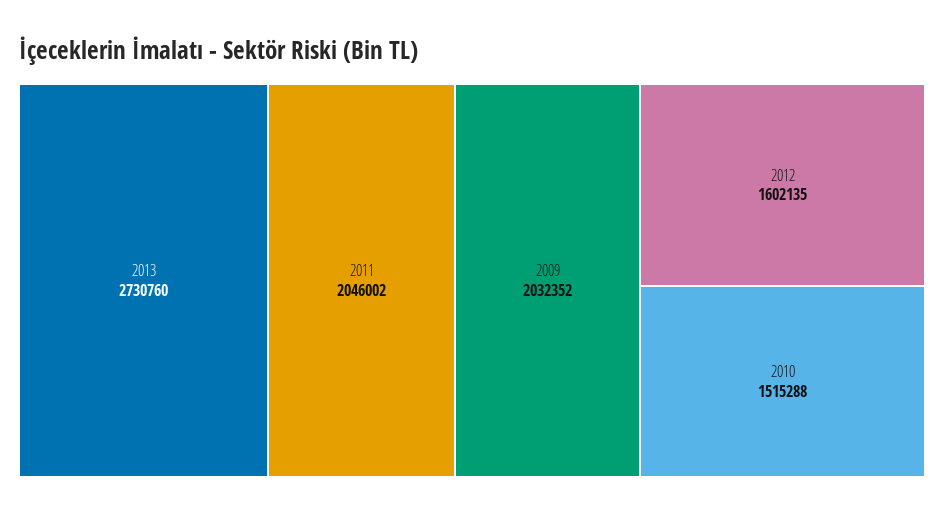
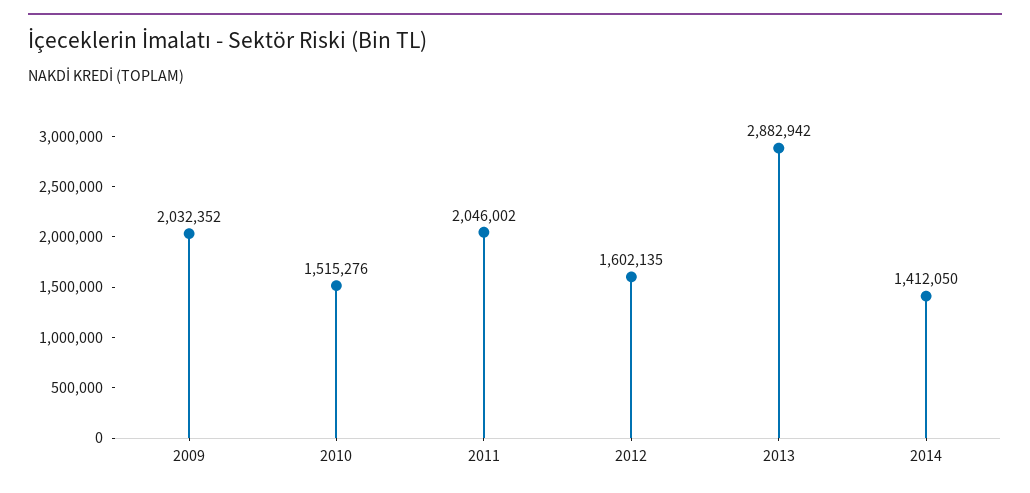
2013: 2730760 -> 2882942
2010: 1515288 -> 1515276
2014: none -> 1412050

